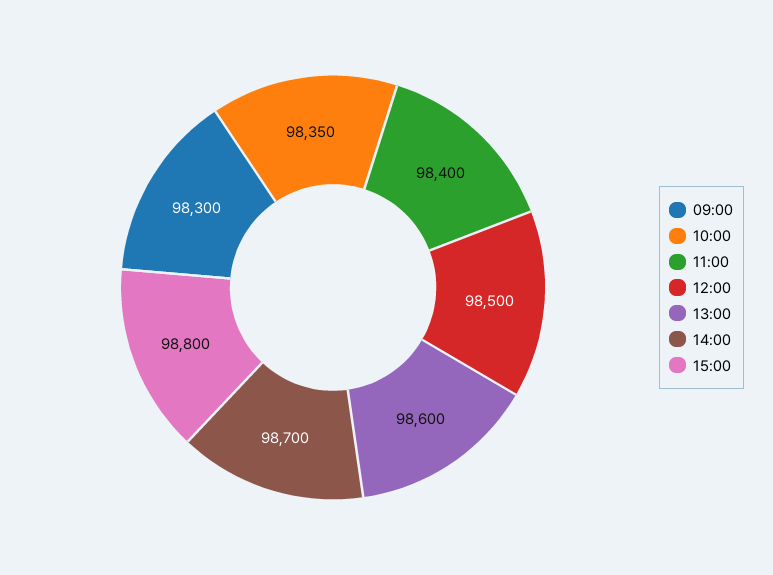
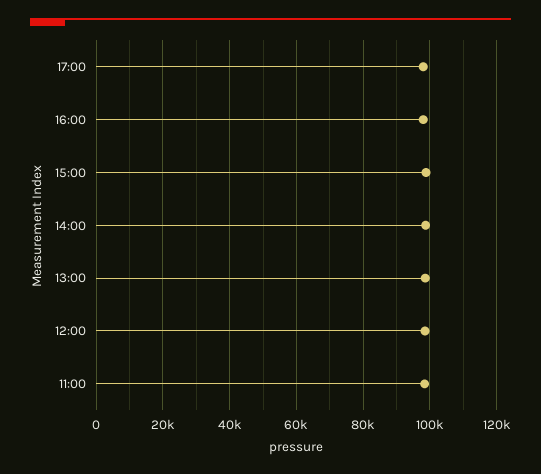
09:00: 98300 -> none
10:00: 98350 -> none
17:00: none -> 98000
16:00: none -> 98000

